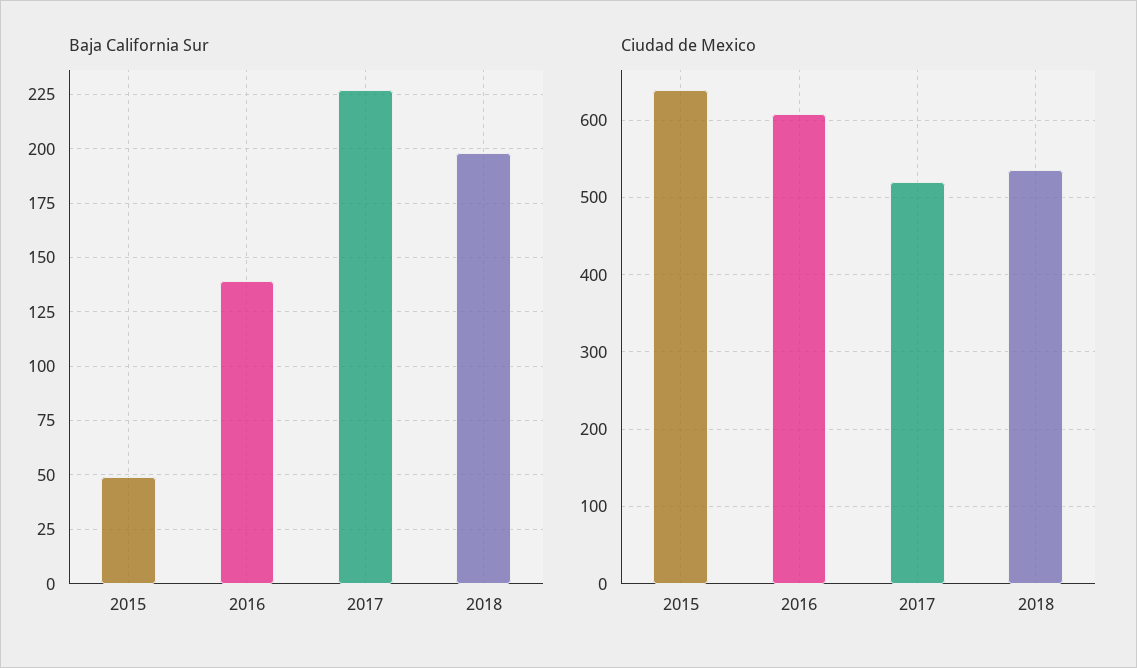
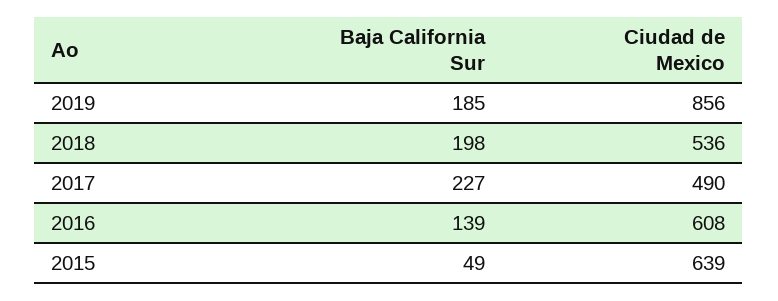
Ciudad de Mexico, 2017: 520 -> 490
Baja California Sur, 2019: none -> 185
Ciudad de Mexico, 2019: none -> 856

